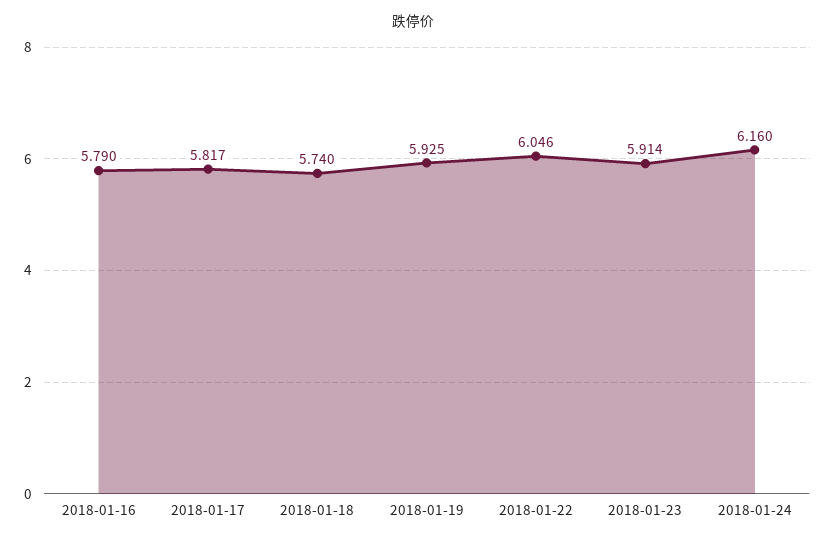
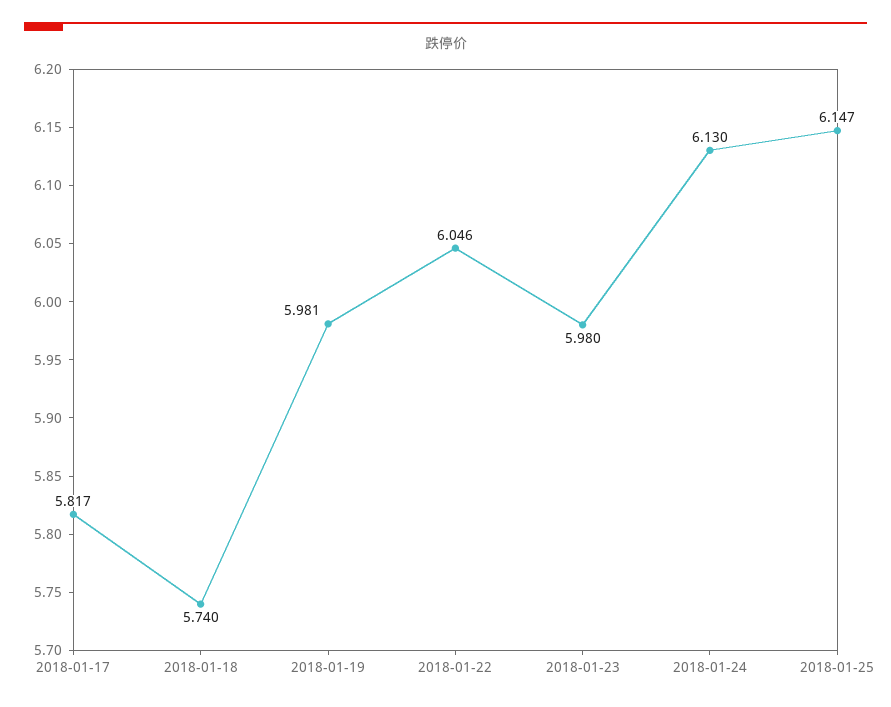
2018-01-16: 5.79 -> none
2018-01-19: 5.925 -> 5.981
2018-01-23: 5.914 -> 5.98
2018-01-24: 6.16 -> 6.13
2018-01-25: none -> 6.147

